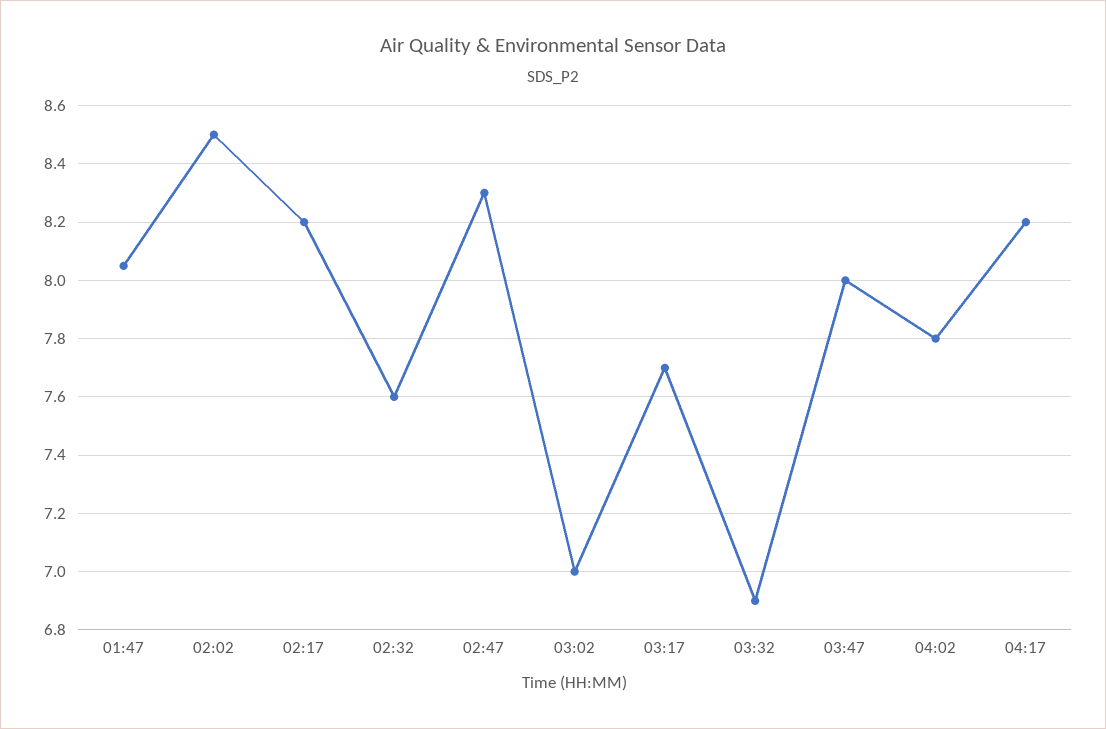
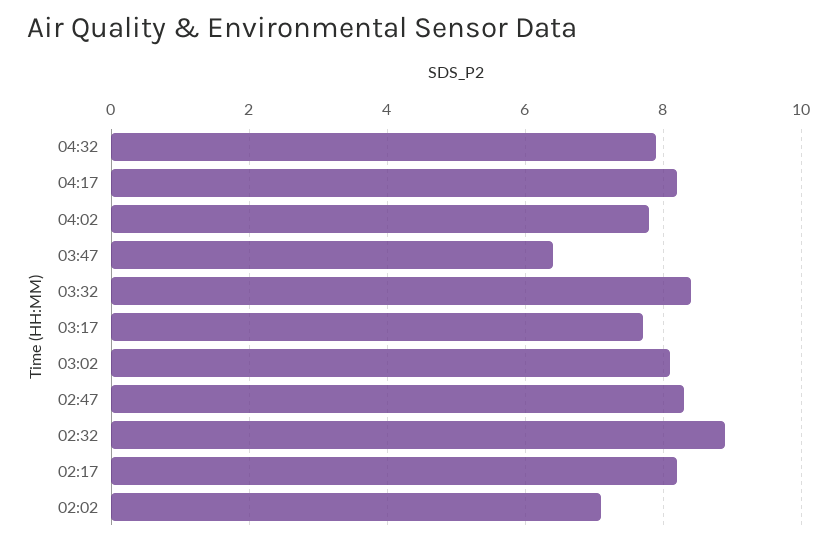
01:47: 8.05 -> none
02:02: 8.5 -> 7
02:32: 7.6 -> 9
03:02: 7 -> 8
03:32: 6.9 -> 8.5
03:47: 8 -> 6.5
04:32: none -> 8

